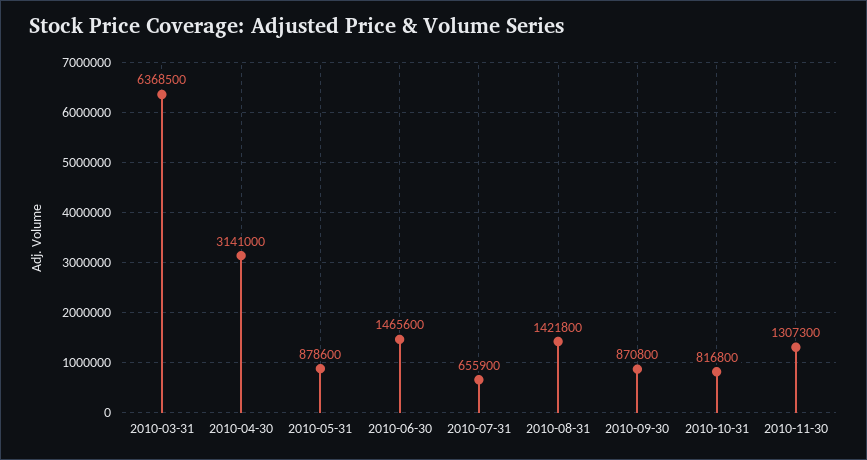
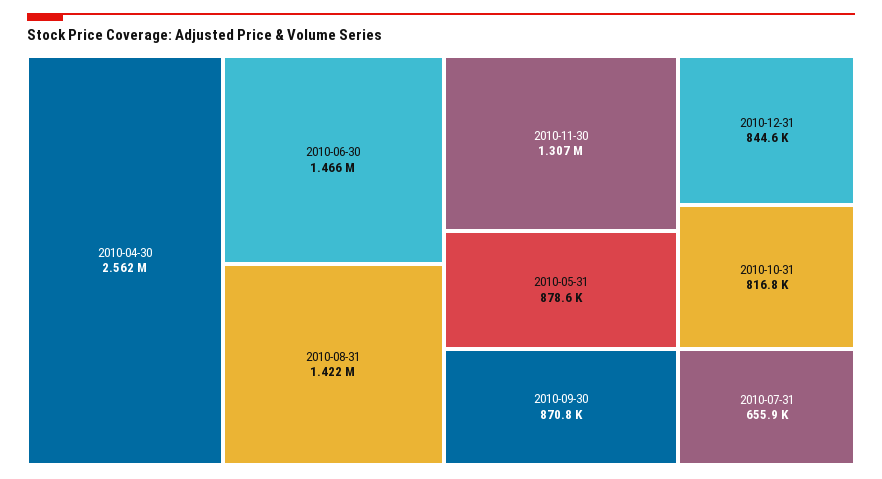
2010-03-31: 6368500 -> none
2010-04-30: 3141000 -> 2562000
2010-12-31: none -> 844600

